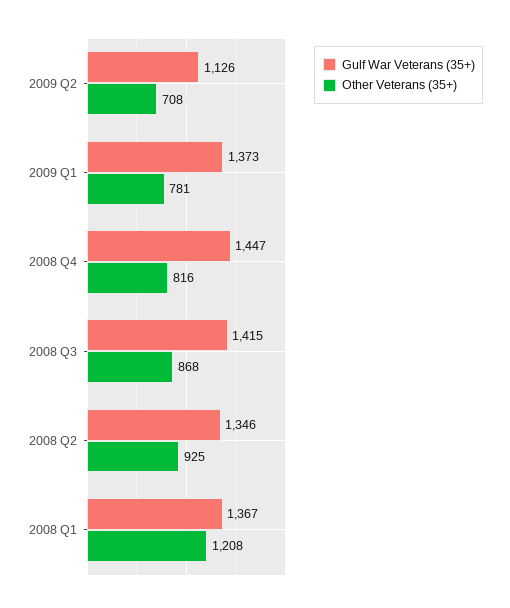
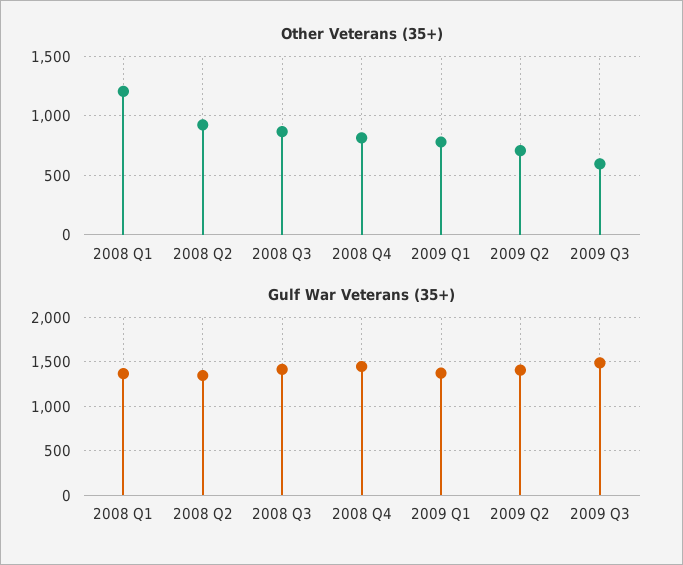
Gulf War Veterans (35+), 2009 Q2: 1126 -> 1400
Other Veterans (35+), 2009 Q3: none -> 600
Gulf War Veterans (35+), 2009 Q3: none -> 1500

